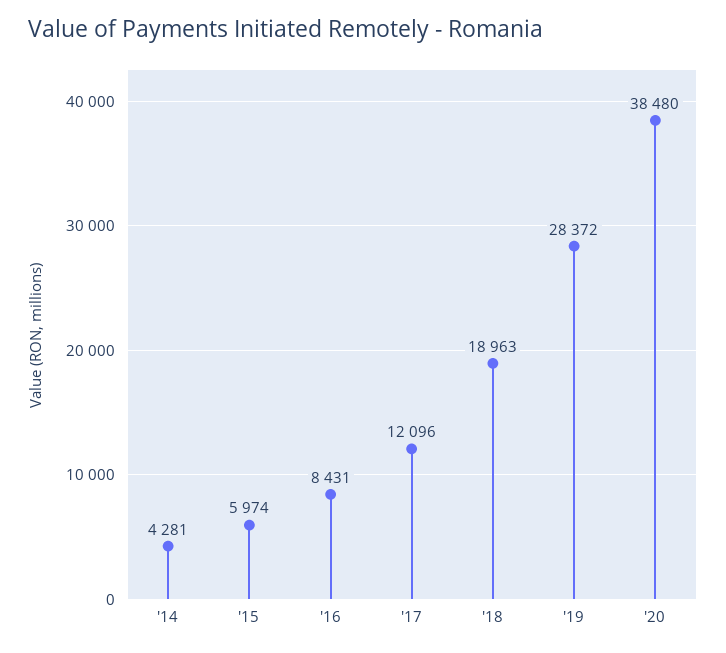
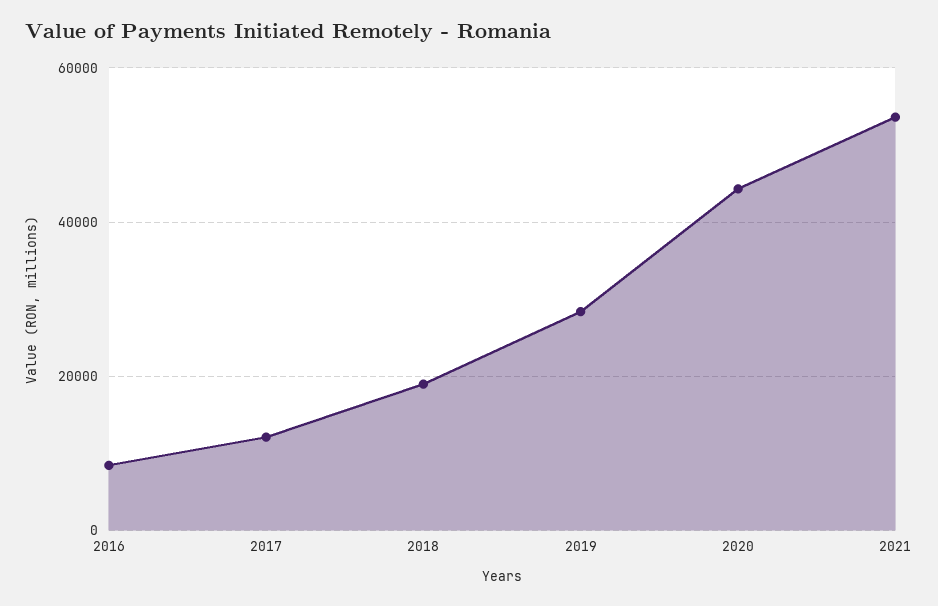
'14: 4281 -> none
'15: 5974 -> none
'20: 38480 -> 44000
2021: none -> 54000

